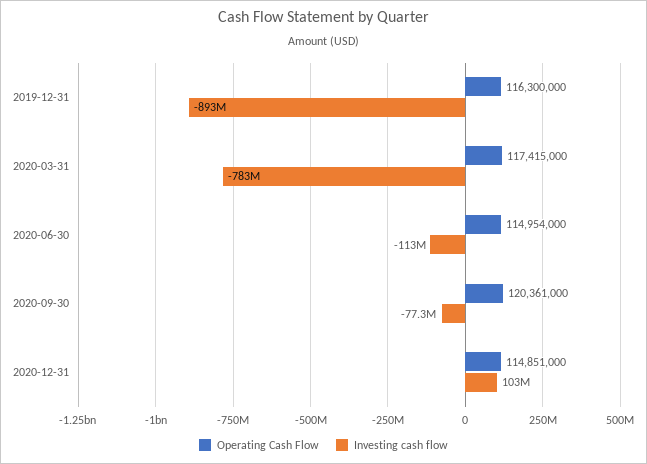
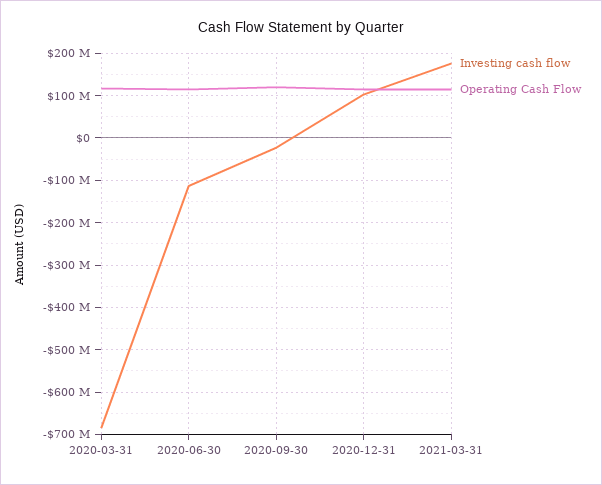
Operating Cash Flow, 2019-12-31: 116300000 -> none
Investing cash flow, 2019-12-31: -893000000 -> none
Investing cash flow, 2020-03-31: -783000000 -> -680000000
Investing cash flow, 2020-09-30: -77300000 -> -20000000
Investing cash flow, 2021-03-31: none -> 180000000
Operating Cash Flow, 2021-03-31: none -> 120000000

